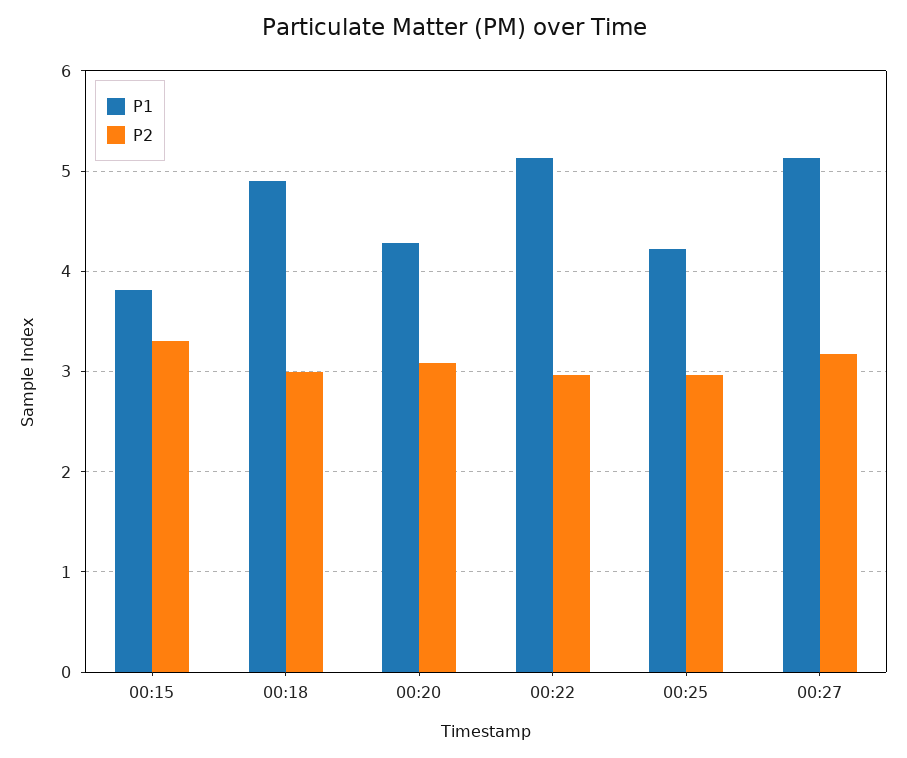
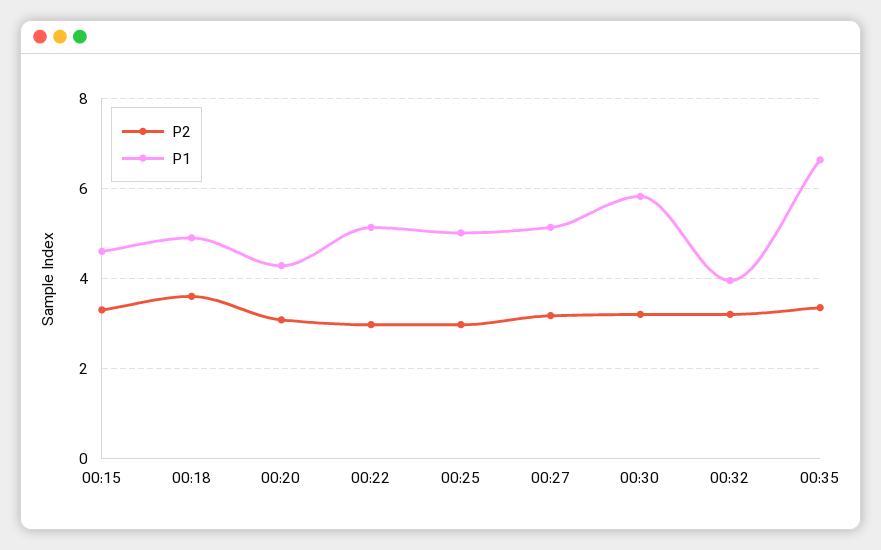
P1, 00:15: 3.8 -> 4.6
P2, 00:18: 3 -> 3.6
P1, 00:25: 4.2 -> 5
P2, 00:30: none -> 3.2
P1, 00:30: none -> 5.8
P2, 00:32: none -> 3.2
P1, 00:32: none -> 4
P2, 00:35: none -> 3.4
P1, 00:35: none -> 6.6

